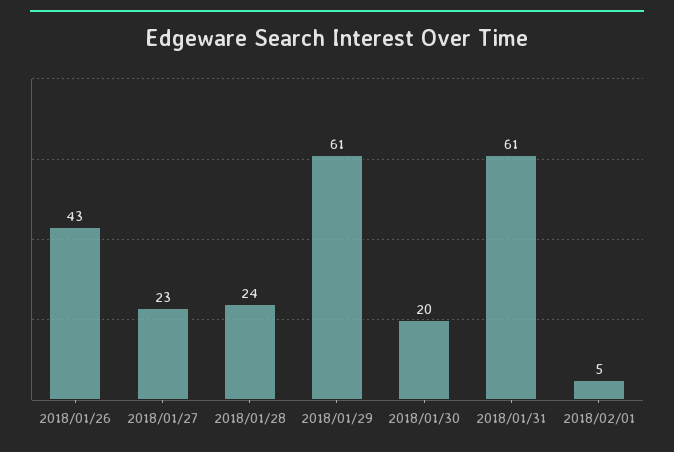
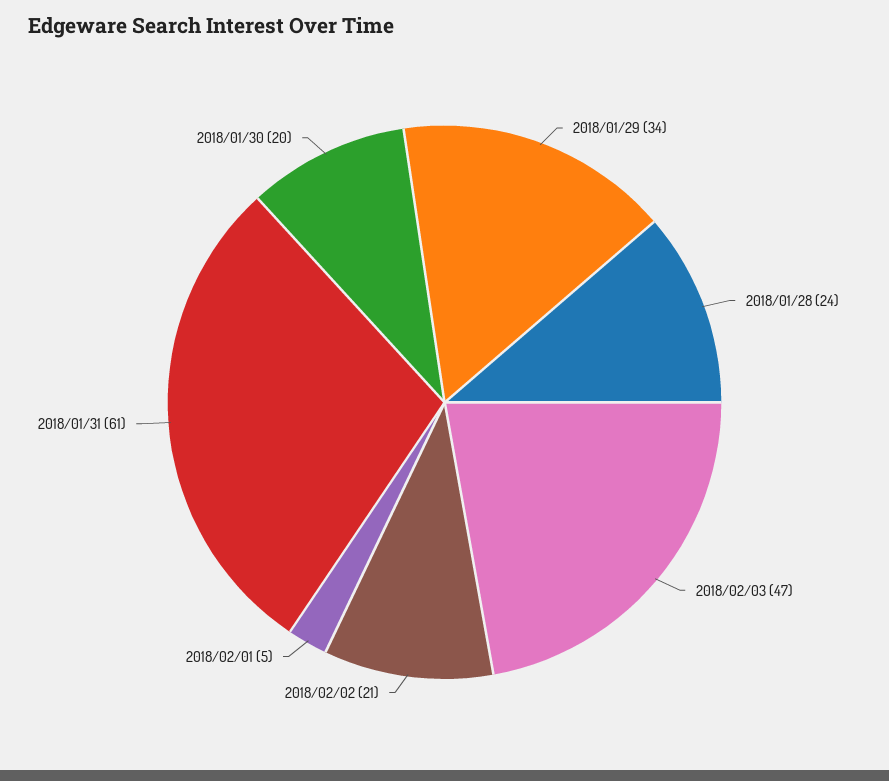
2018/01/26: 43 -> none
2018/01/27: 23 -> none
2018/01/29: 61 -> 34
2018/02/03: none -> 47
2018/02/02: none -> 21

